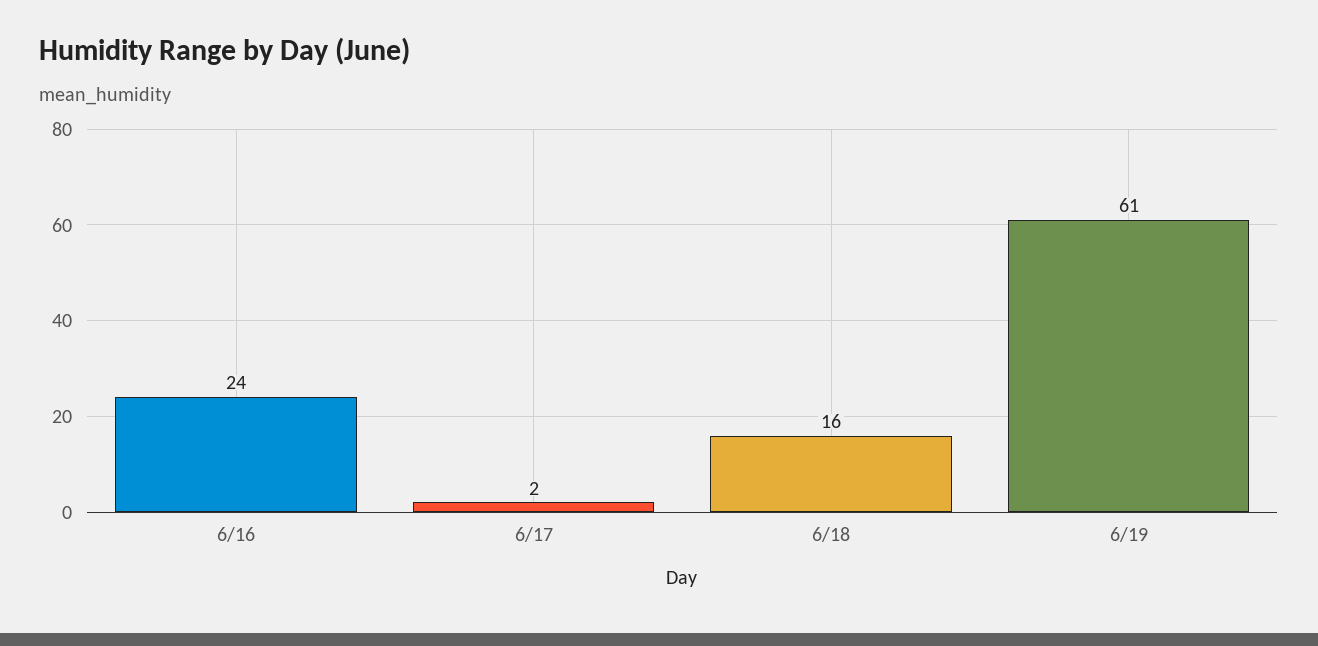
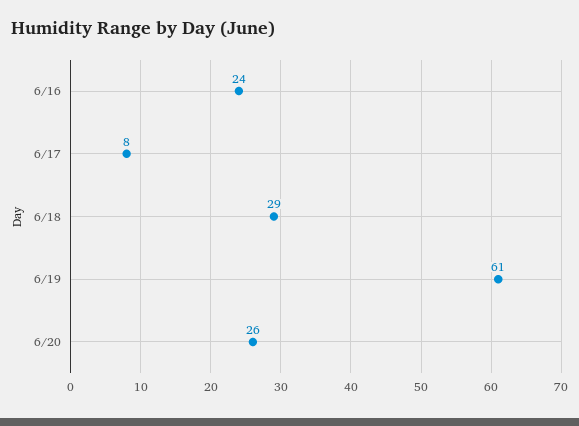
6/17: 2 -> 8
6/18: 16 -> 29
6/20: none -> 26

